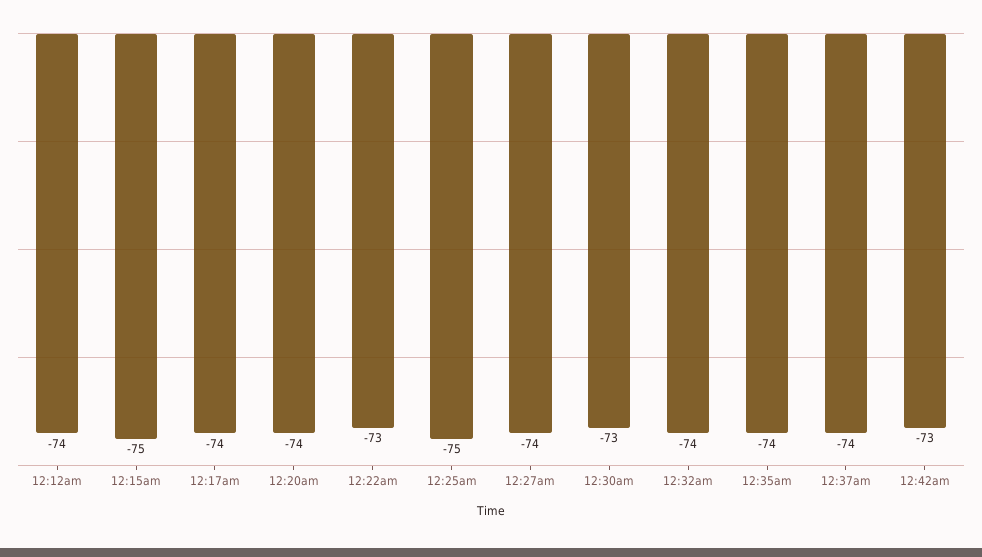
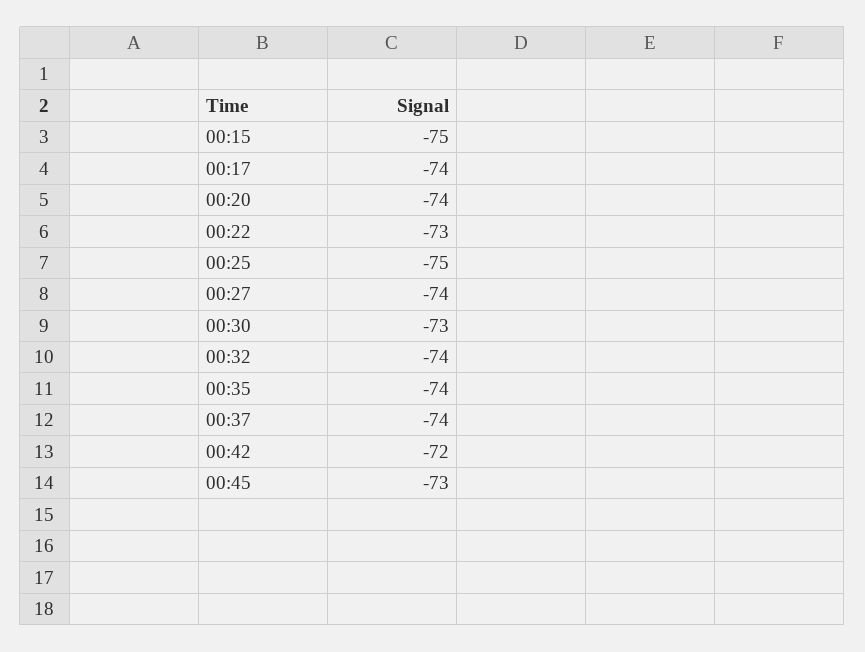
12:12am: -74 -> none
12:42am: -73 -> -72
00:45: none -> -73

